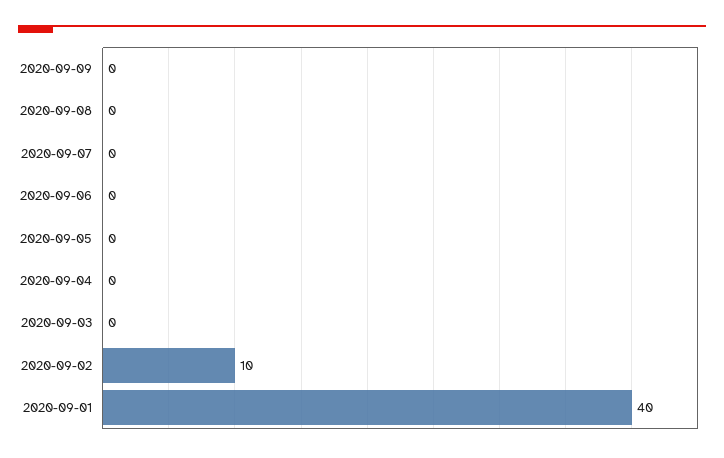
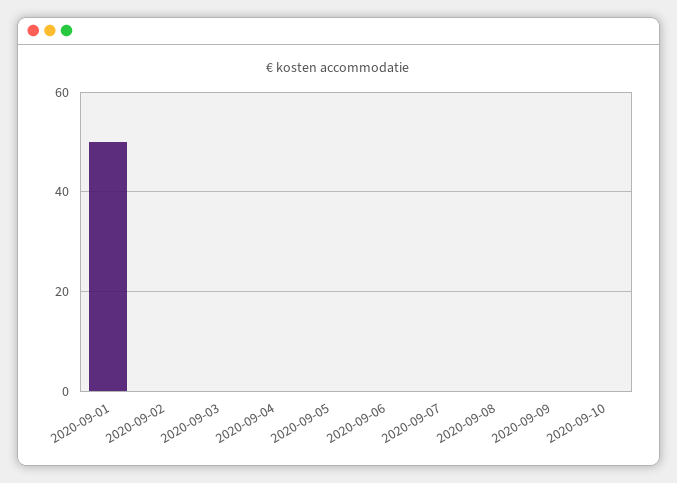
2020-09-02: 10 -> 0
2020-09-01: 40 -> 50
2020-09-10: none -> 0

